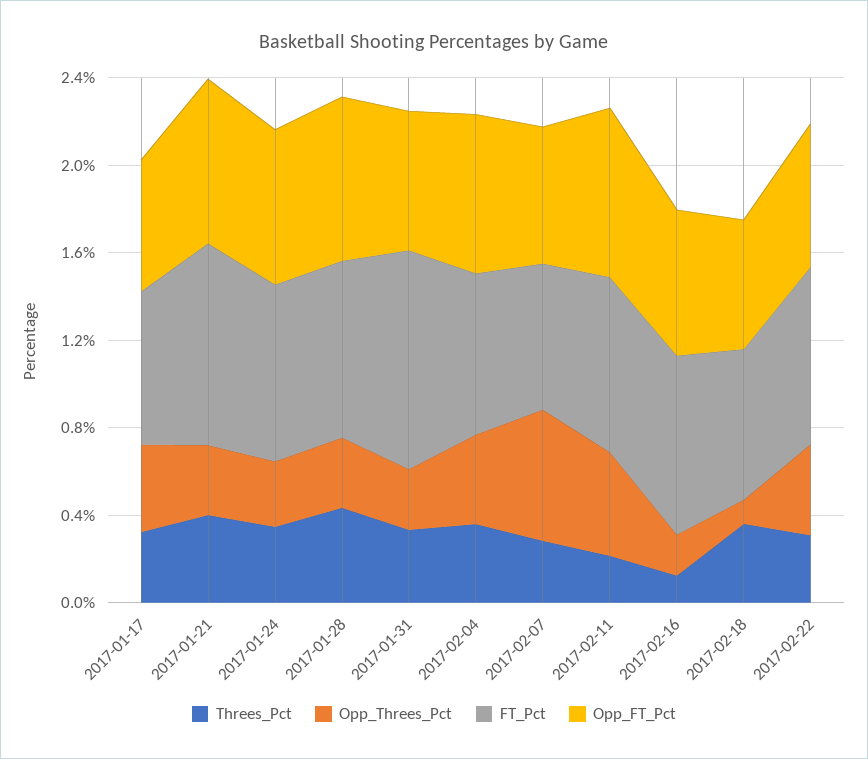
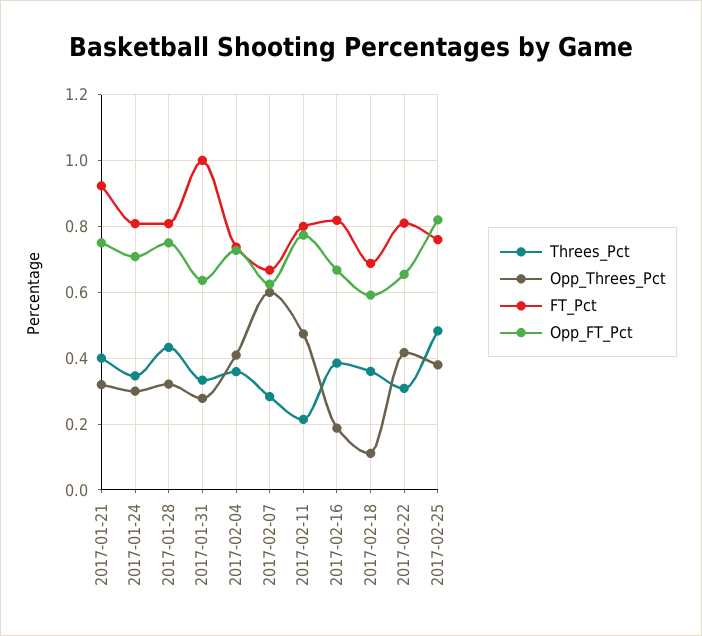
Threes_Pct, 2017-01-17: 0.3 -> none
Opp_Threes_Pct, 2017-01-17: 0.4 -> none
FT_Pct, 2017-01-17: 0.7 -> none
Opp_FT_Pct, 2017-01-17: 0.6 -> none
Threes_Pct, 2017-02-16: 0.1 -> 0.38
Threes_Pct, 2017-02-25: none -> 0.48
Opp_Threes_Pct, 2017-02-25: none -> 0.38
FT_Pct, 2017-02-25: none -> 0.76
Opp_FT_Pct, 2017-02-25: none -> 0.82

